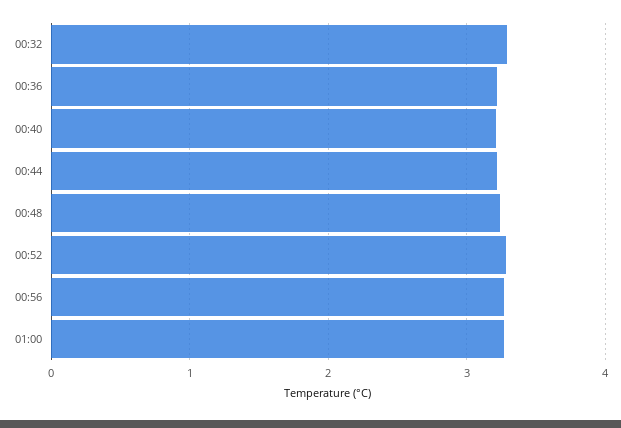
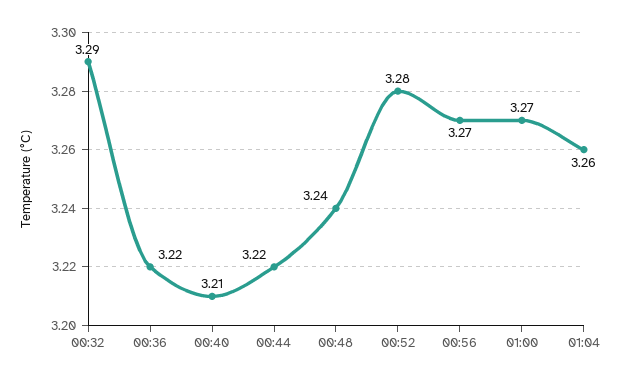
01:04: none -> 3.26

